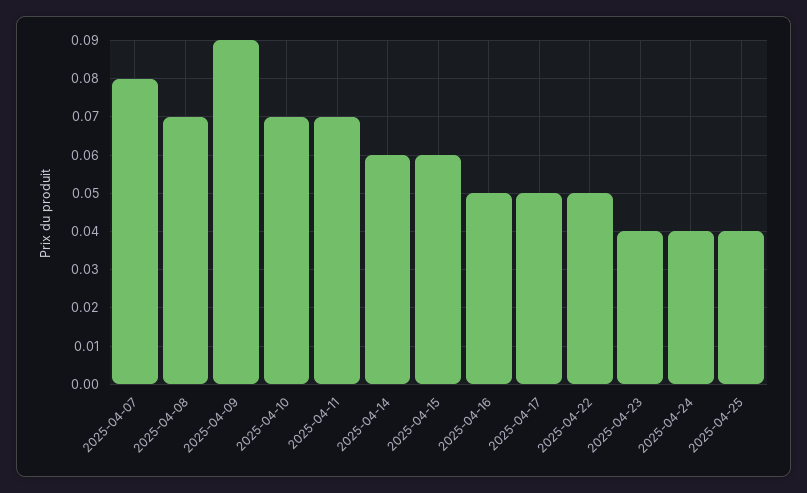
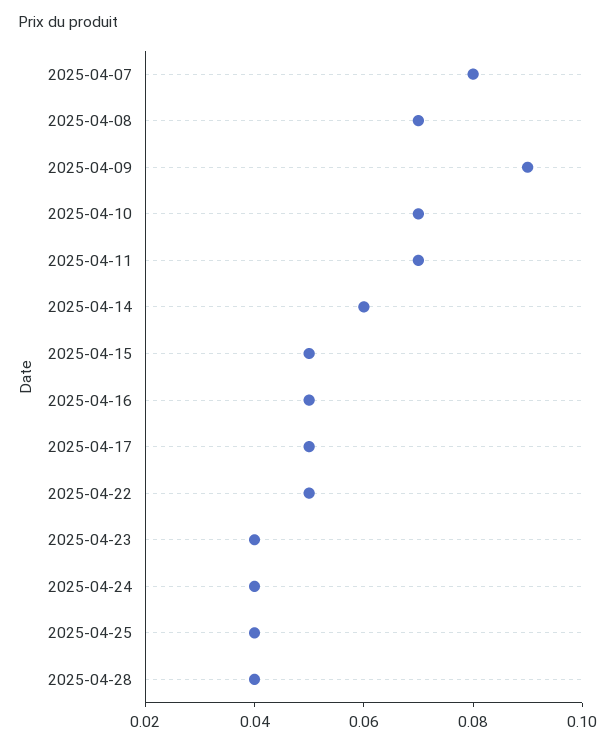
2025-04-15: 0.06 -> 0.05
2025-04-28: none -> 0.04

